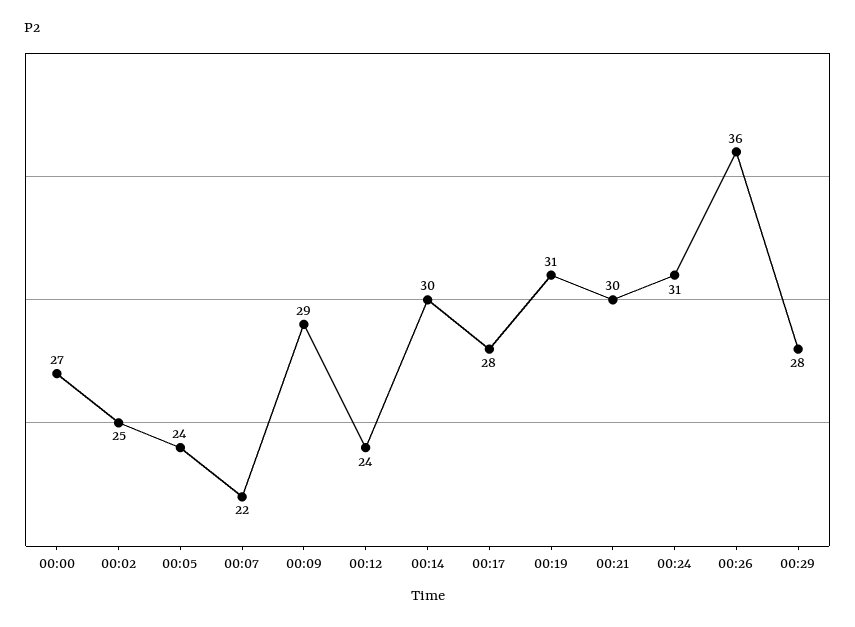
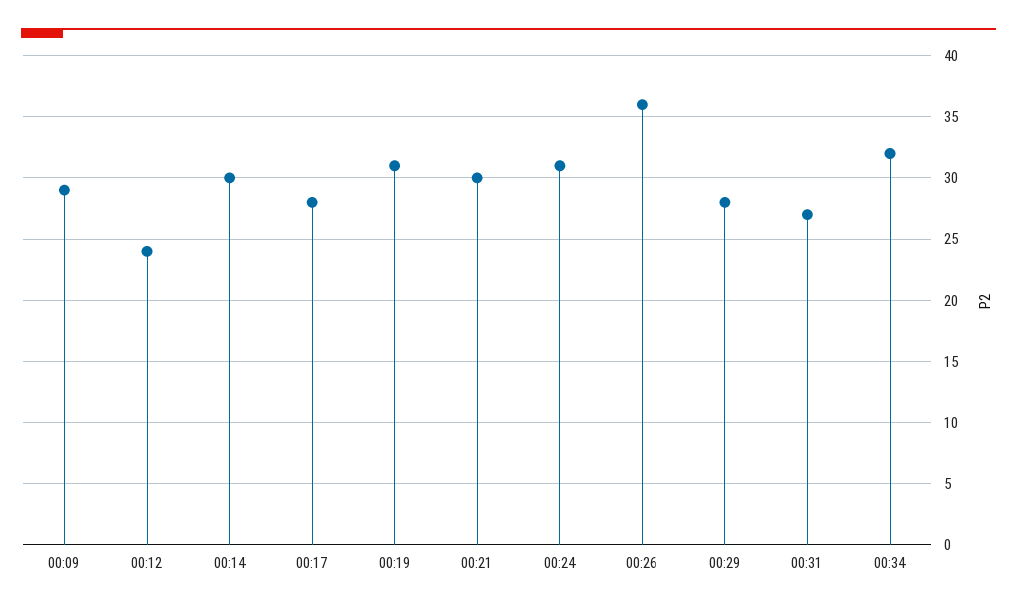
00:00: 27 -> none
00:02: 25 -> none
00:05: 24 -> none
00:07: 22 -> none
00:31: none -> 27
00:34: none -> 32

